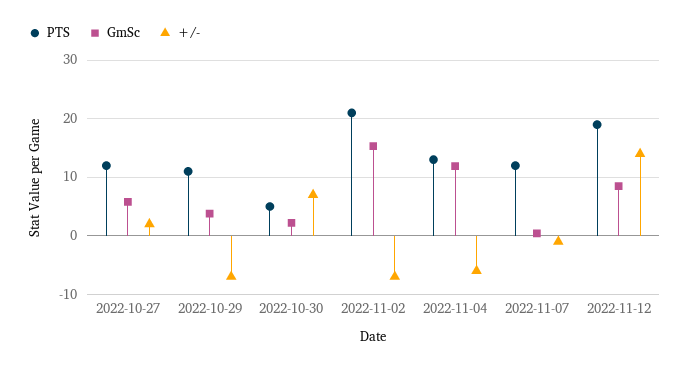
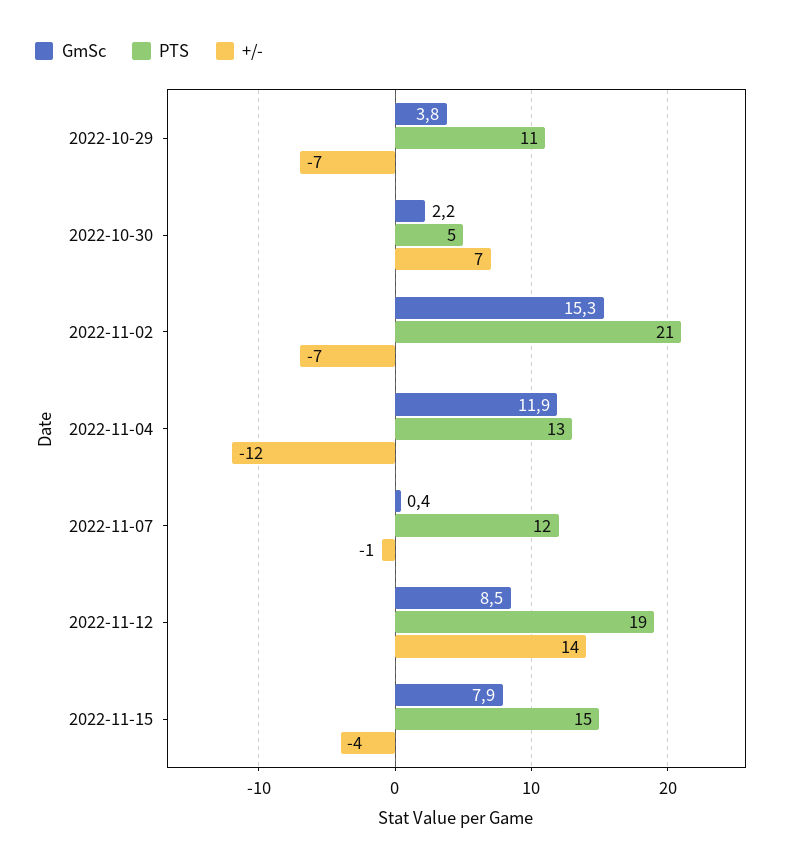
PTS, 2022-10-27: 12 -> none
GmSc, 2022-10-27: 6 -> none
+/-, 2022-10-27: 2 -> none
+/-, 2022-11-04: -6 -> -12
GmSc, 2022-11-15: none -> 7.9
PTS, 2022-11-15: none -> 15
+/-, 2022-11-15: none -> -4

